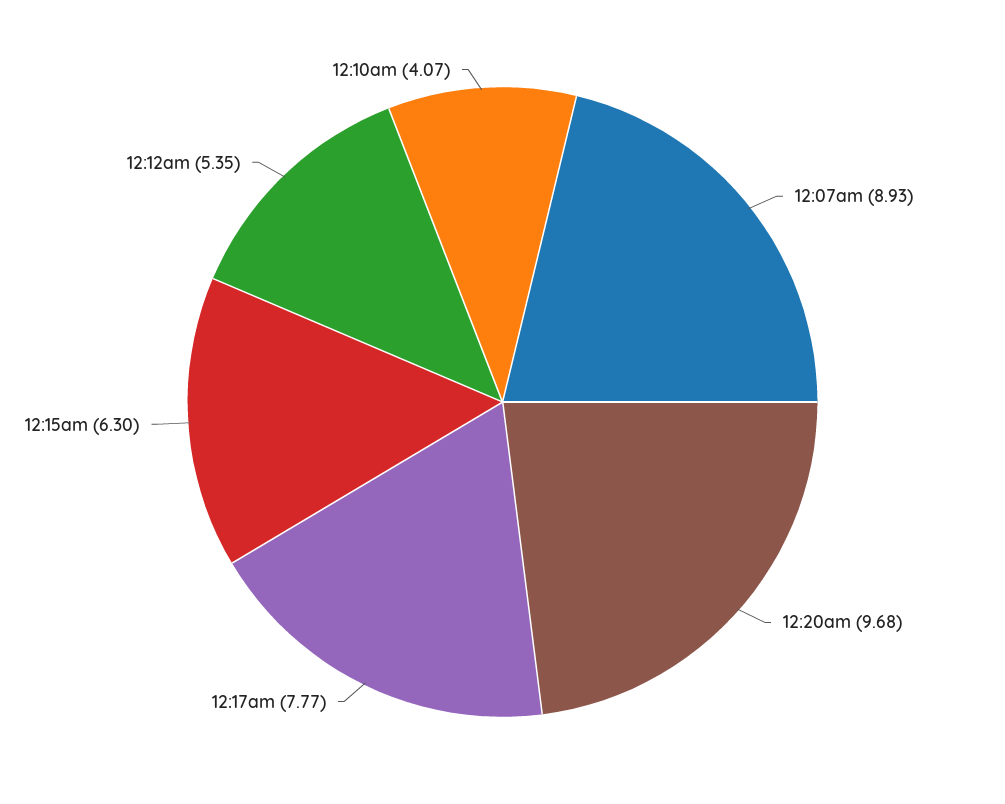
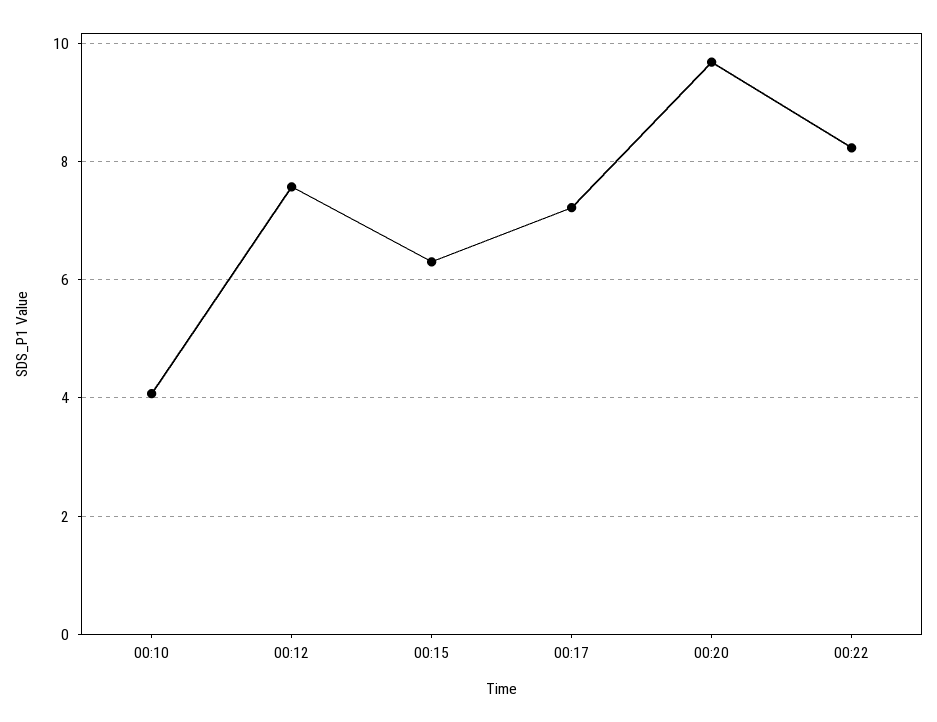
12:07am: 8.93 -> none
12:17am: 7.77 -> 7.2
12:12am: 5.35 -> 7.6
00:22: none -> 8.2

